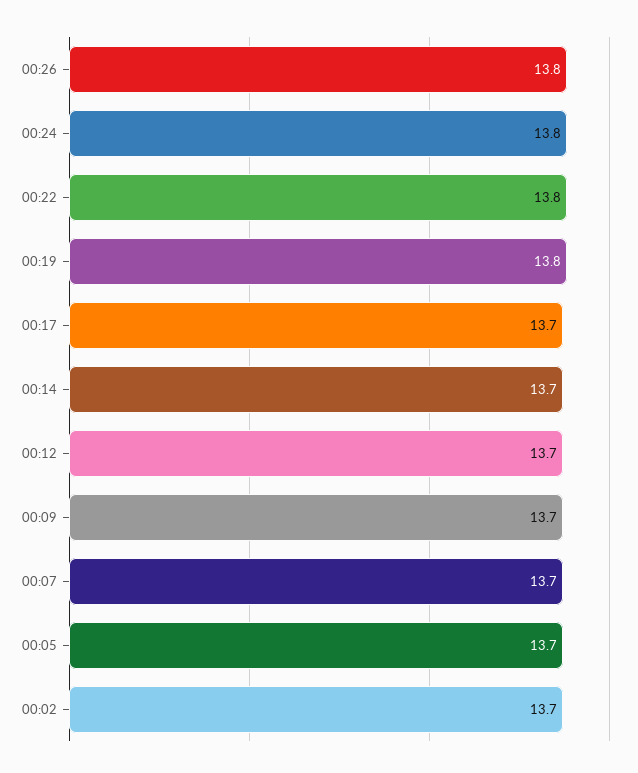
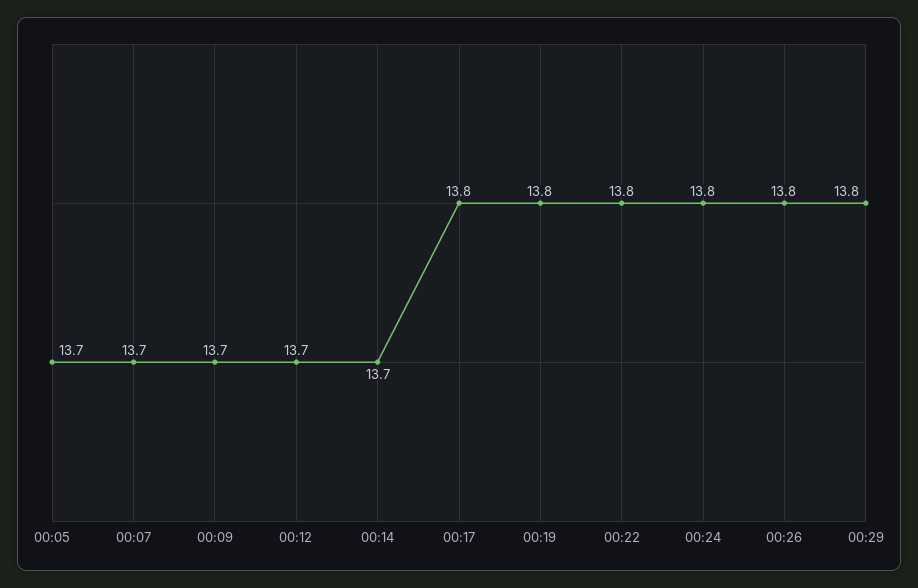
00:17: 13.7 -> 13.8
00:02: 13.7 -> none
00:29: none -> 13.8

